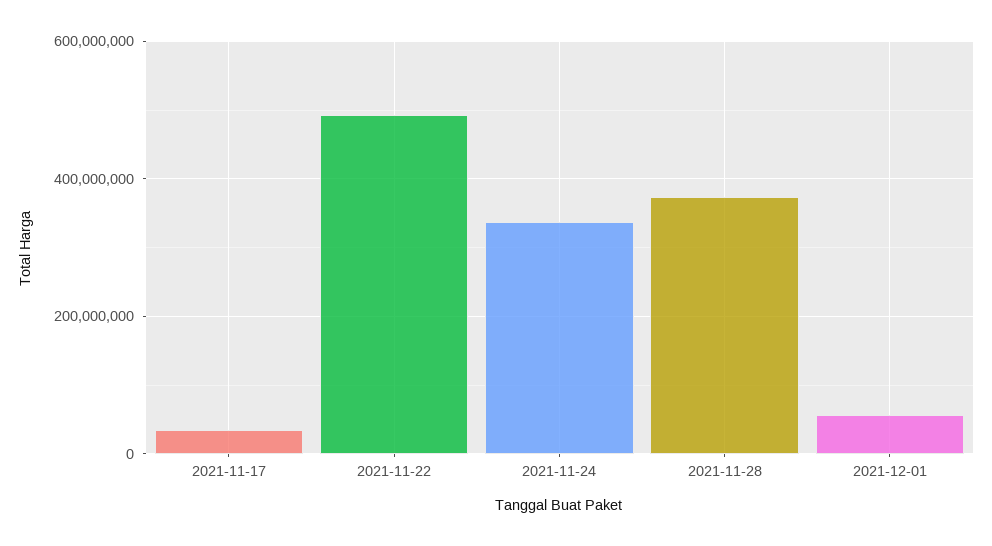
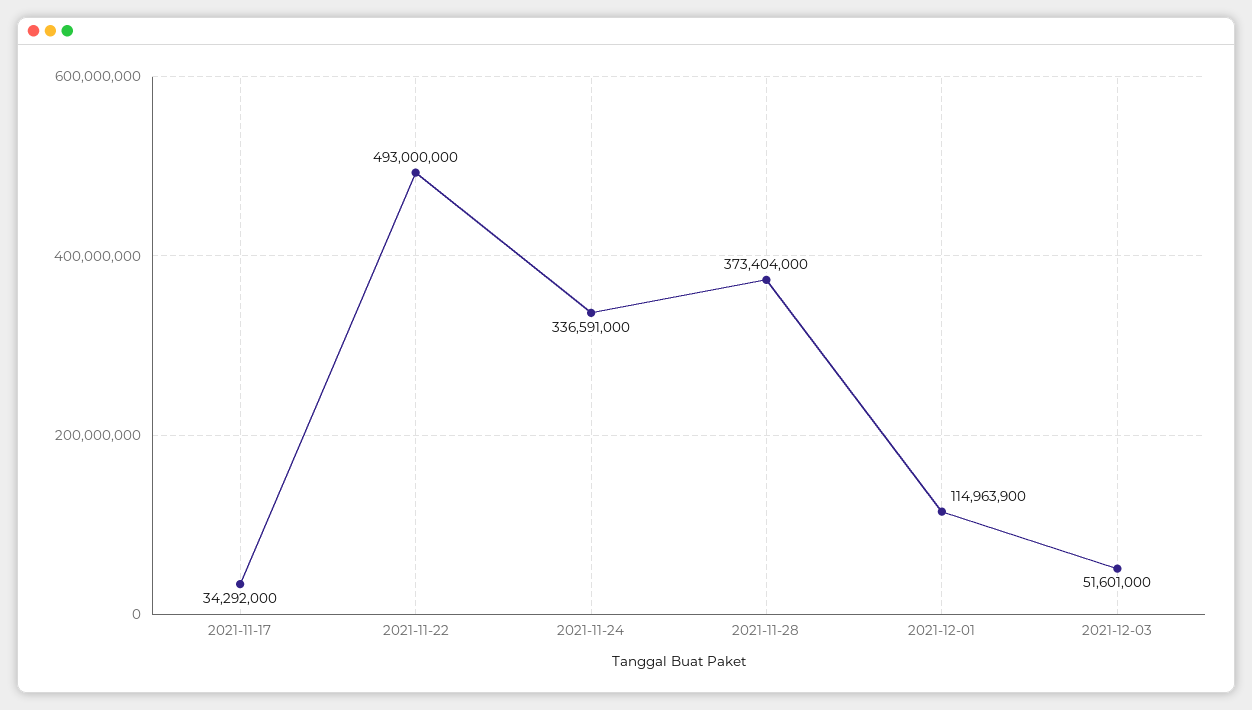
2021-12-01: 60000000 -> 114963900
2021-12-03: none -> 51601000

